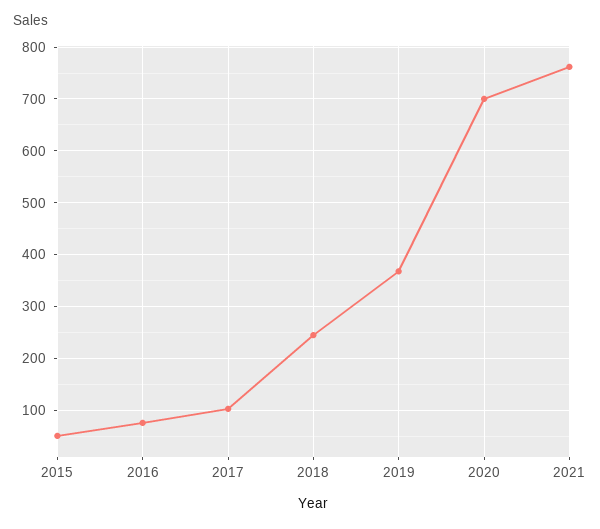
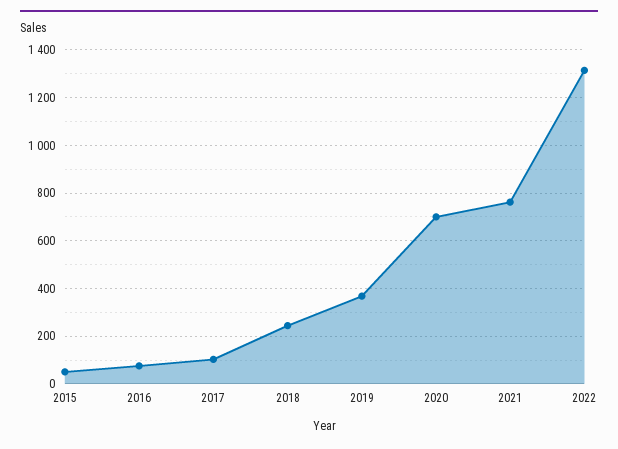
2022: none -> 1300

